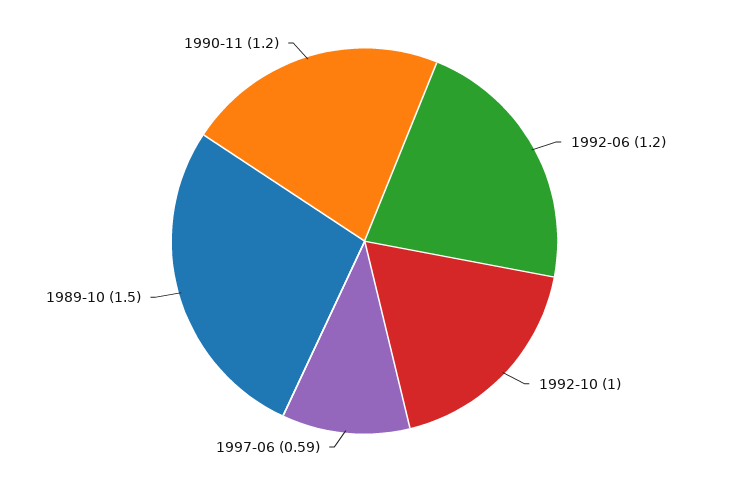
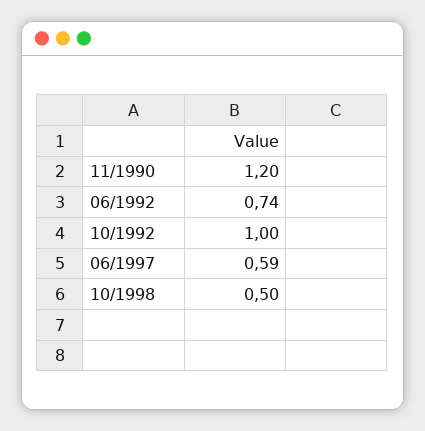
1992-06: 1.2 -> 0.74
1989-10: 1.5 -> none
10/1998: none -> 0.5

